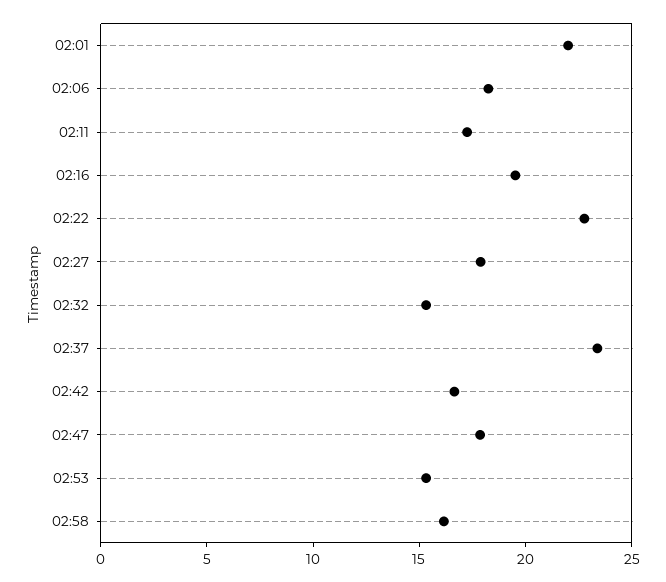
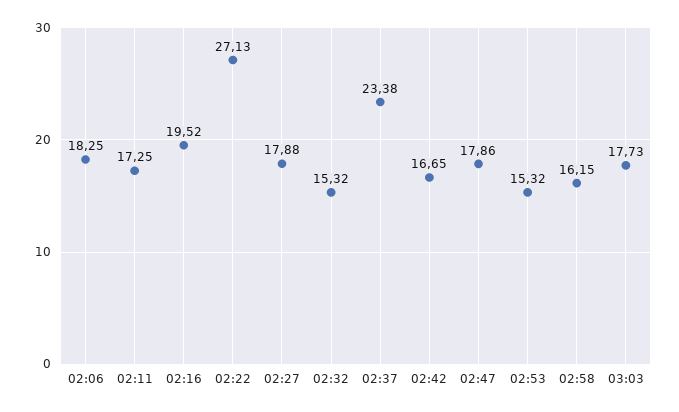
02:01: 22 -> none
02:22: 23 -> 27.13
03:03: none -> 17.73

